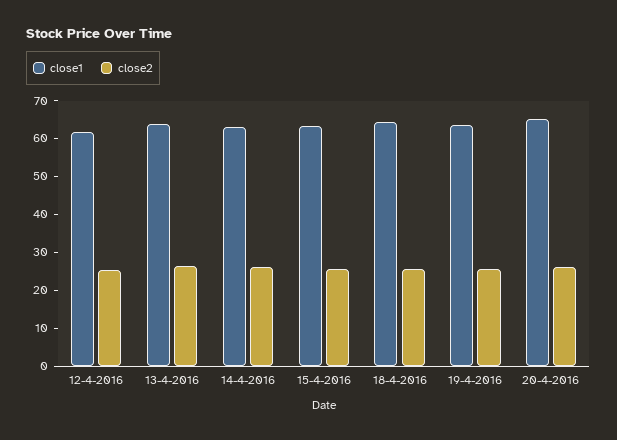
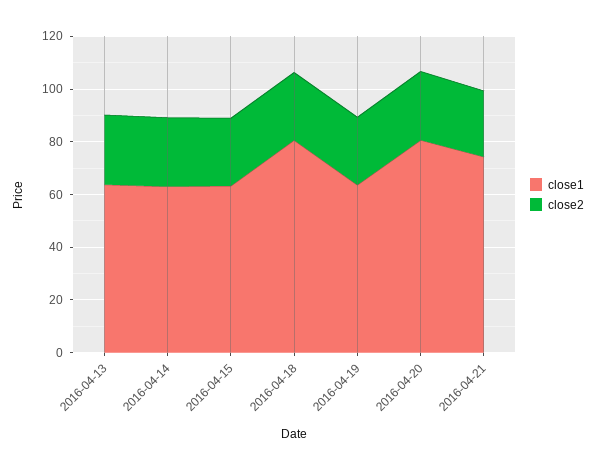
close1, 12-4-2016: 62.5 -> none
close2, 12-4-2016: 25 -> none
close1, 18-4-2016: 65 -> 80
close1, 20-4-2016: 65 -> 80
close1, 2016-04-21: none -> 75
close2, 2016-04-21: none -> 25

